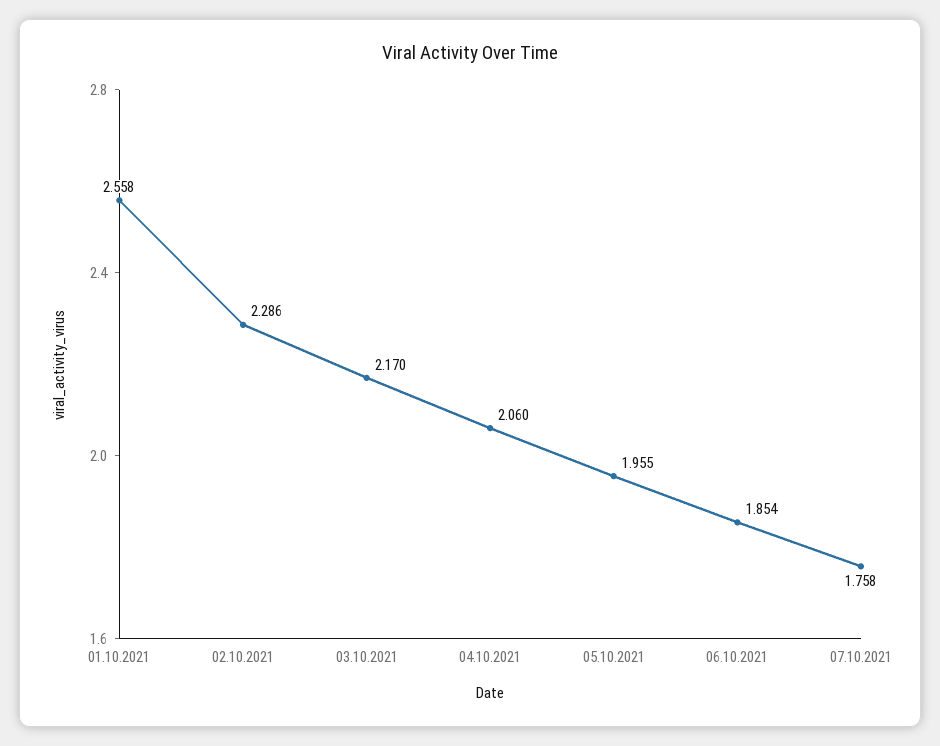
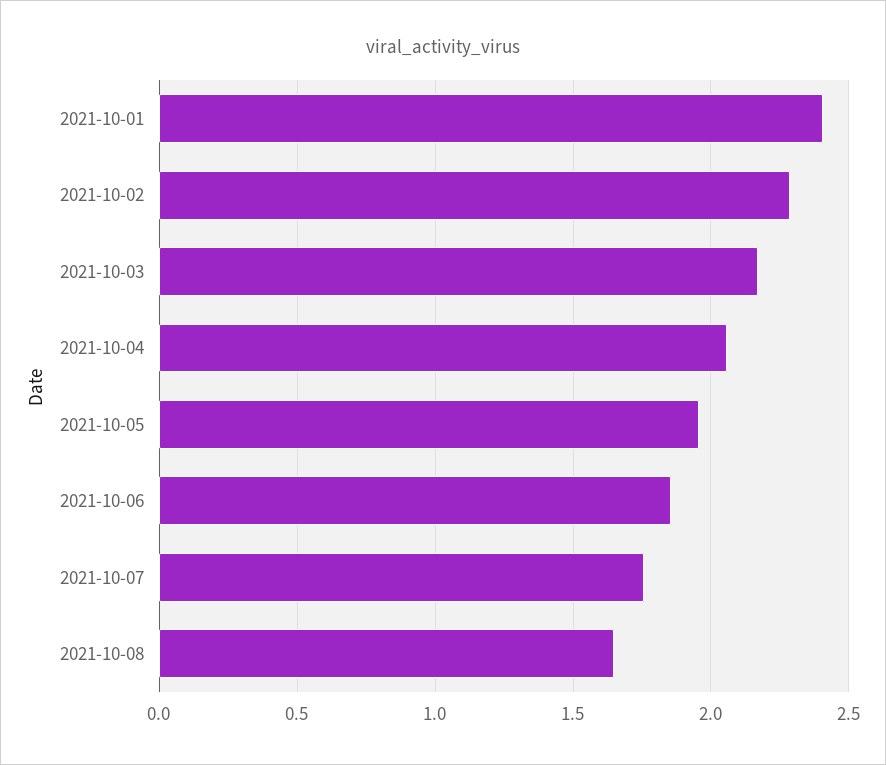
01.10.2021: 2.558 -> 2.4
2021-10-08: none -> 1.65

